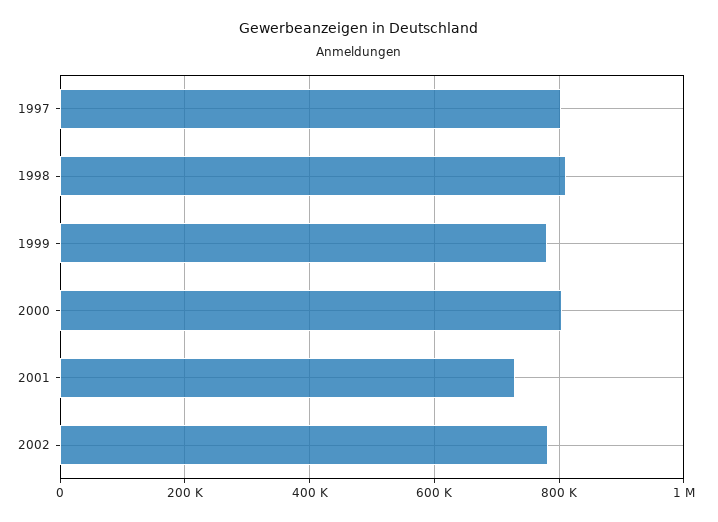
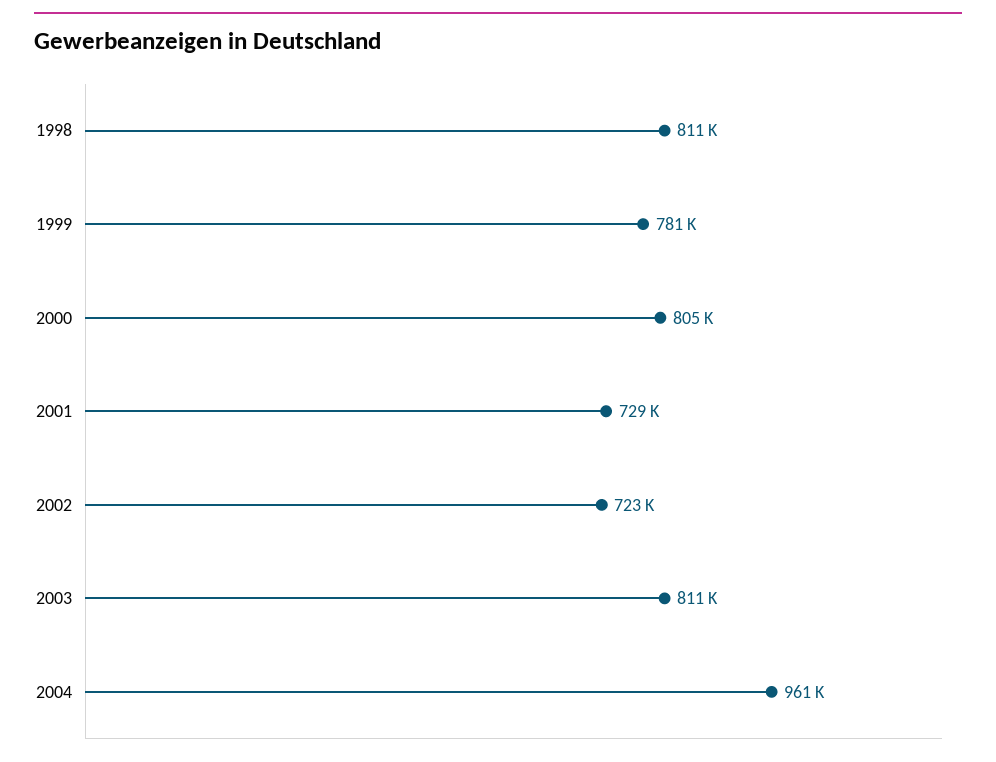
1997: 800000 -> none
2002: 780000 -> 723000
2003: none -> 811000
2004: none -> 961000

